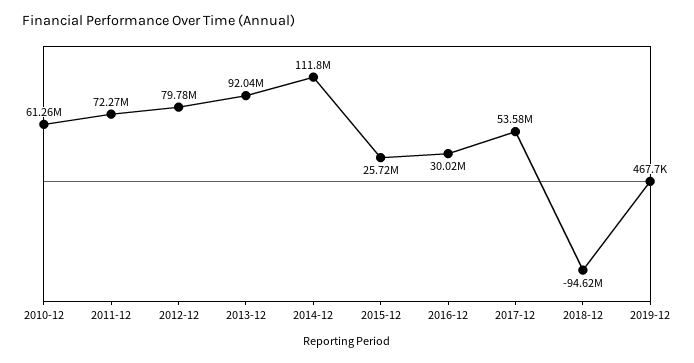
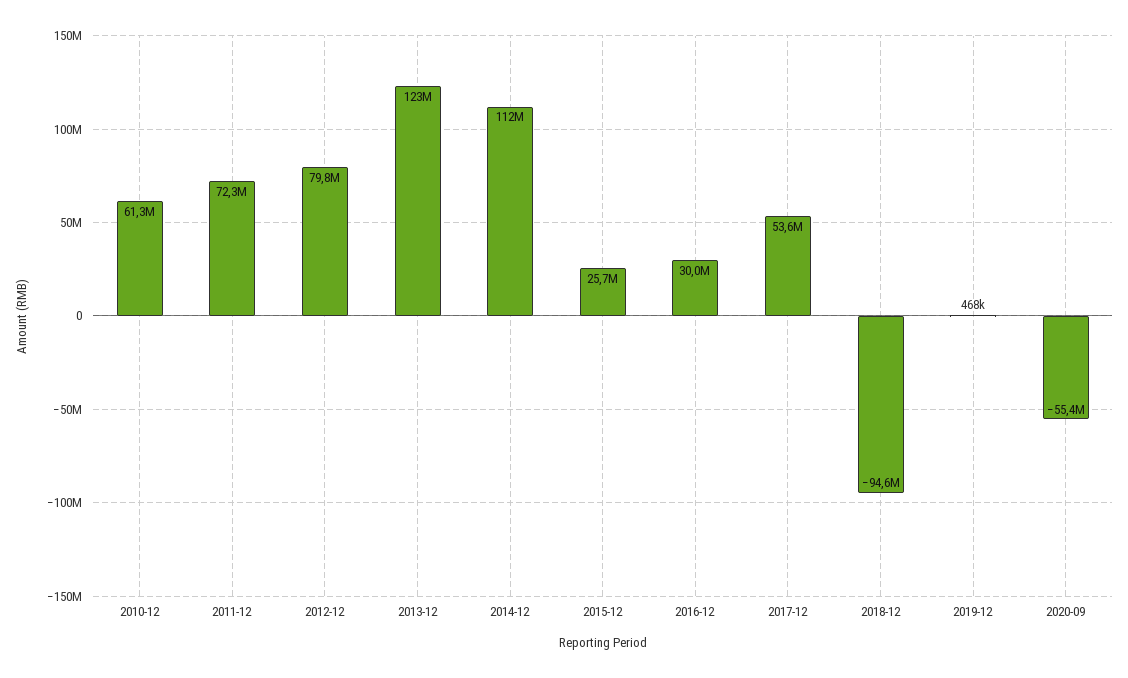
2013-12: 92040000 -> 123000000
2020-09: none -> -55400000

